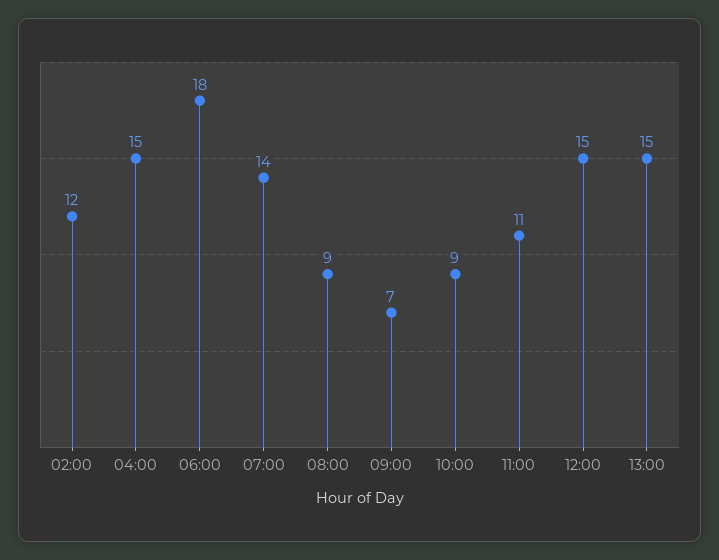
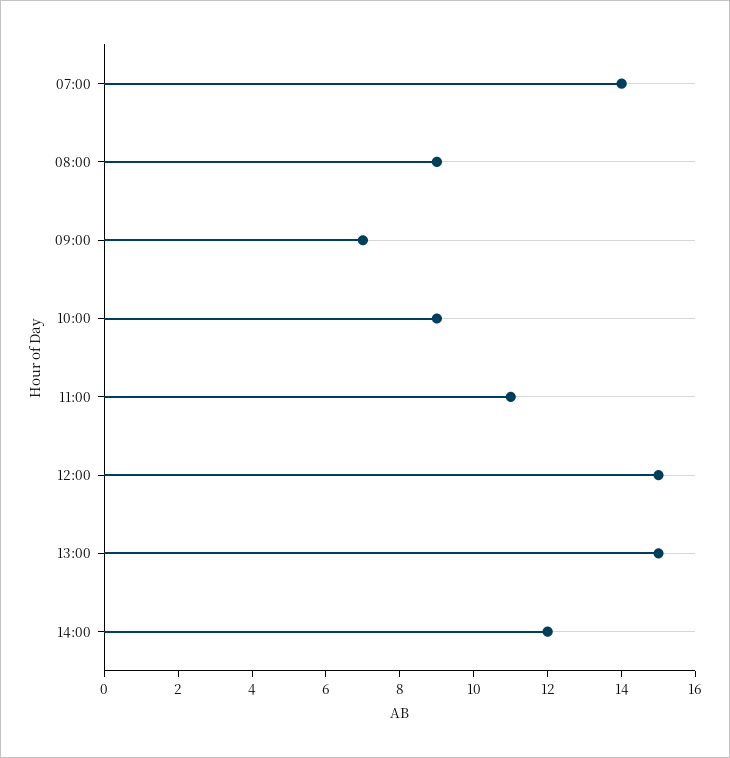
02:00: 12 -> none
04:00: 15 -> none
06:00: 18 -> none
14:00: none -> 12

